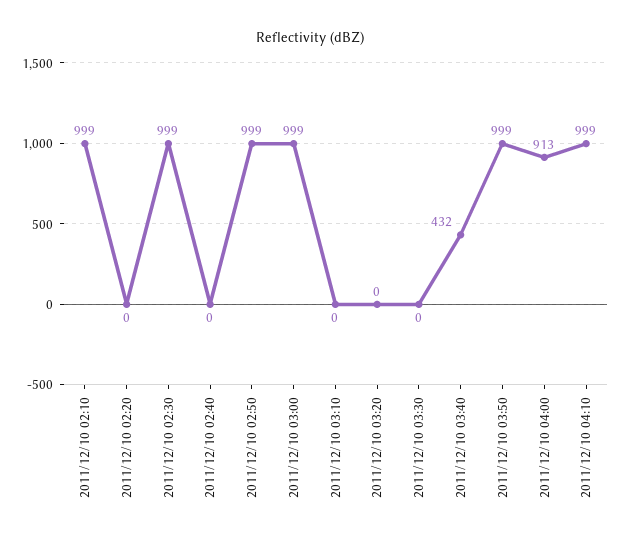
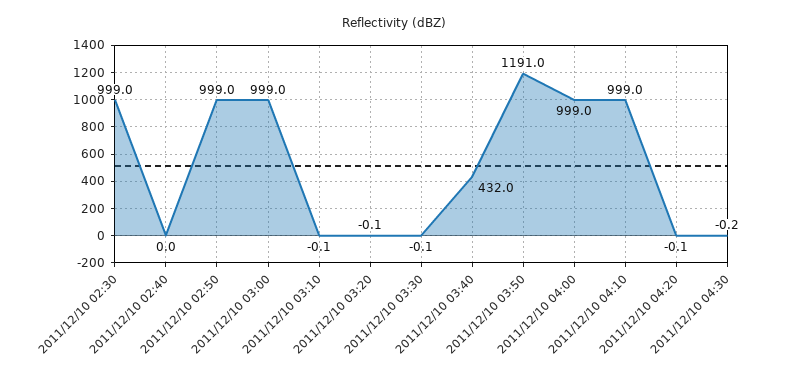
2011/12/10 02:10: 999 -> none
2011/12/10 02:20: 0 -> none
2011/12/10 03:50: 999 -> 1191
2011/12/10 04:00: 913 -> 999
2011/12/10 04:20: none -> -0.1
2011/12/10 04:30: none -> -0.2

